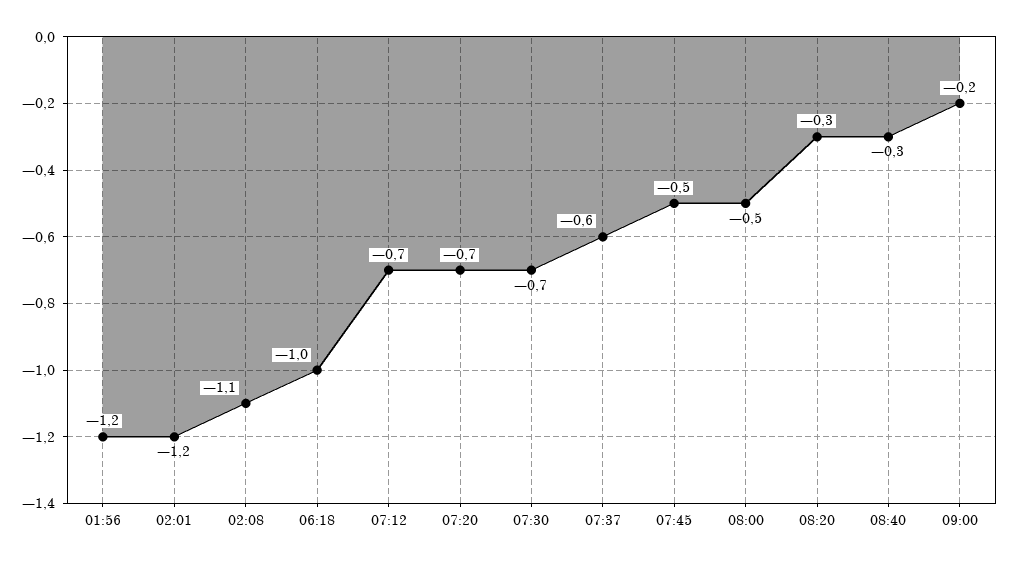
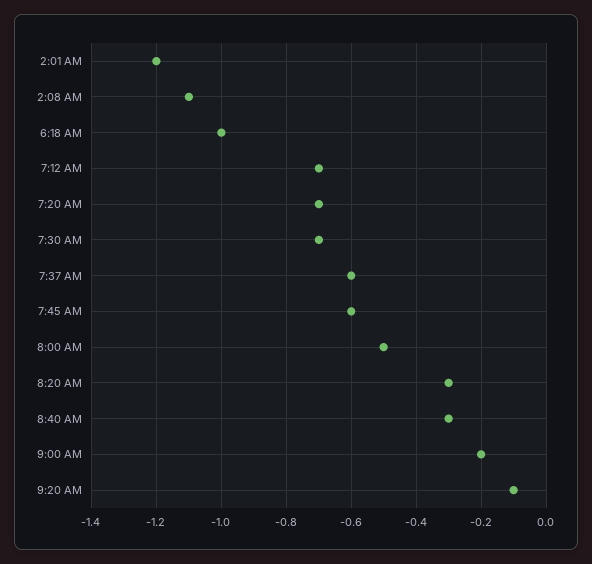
01:56: -1.2 -> none
07:45: -0.5 -> -0.6
9:20 AM: none -> -0.1

